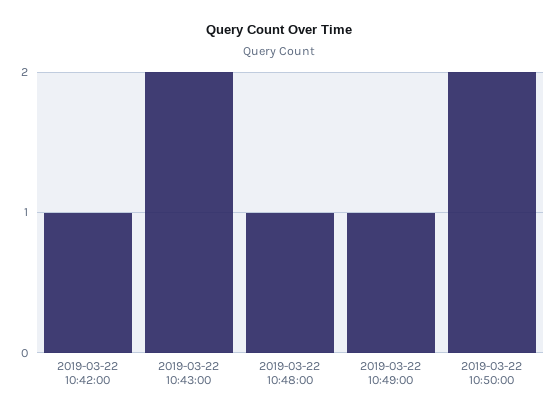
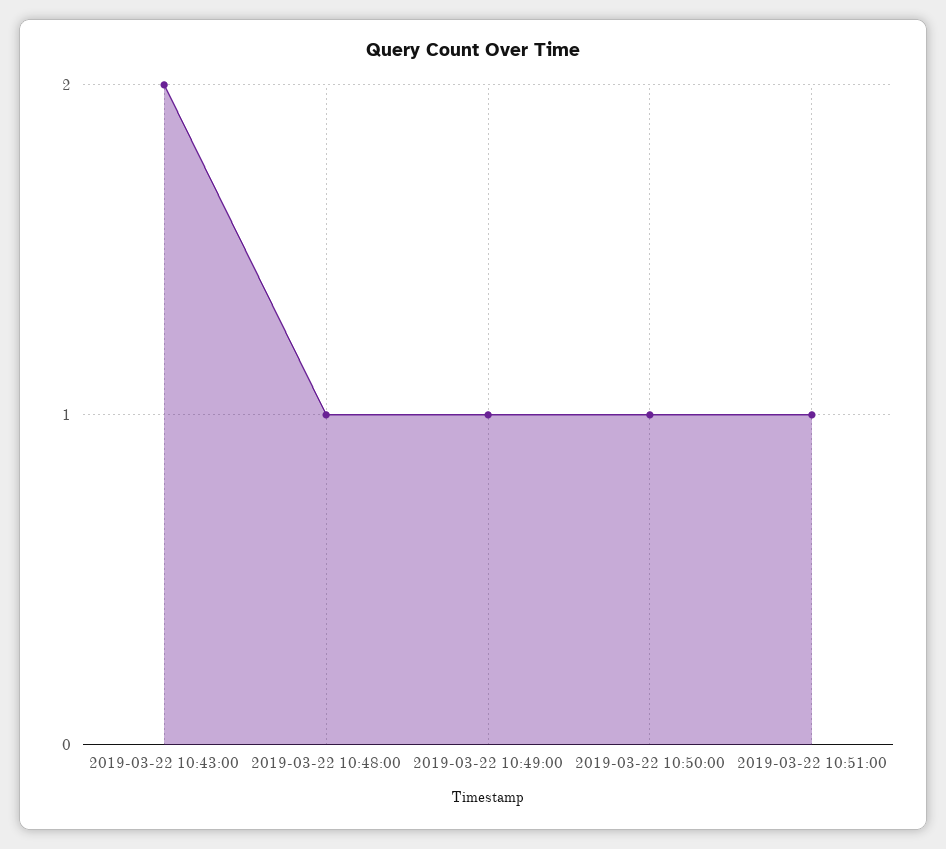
2019-03-22 10:42:00: 1 -> none
2019-03-22 10:50:00: 2 -> 1
2019-03-22 10:51:00: none -> 1

